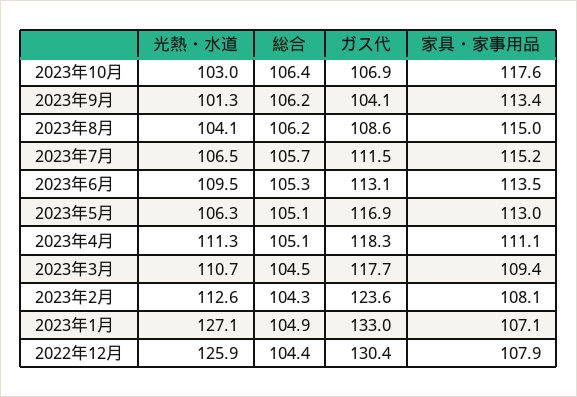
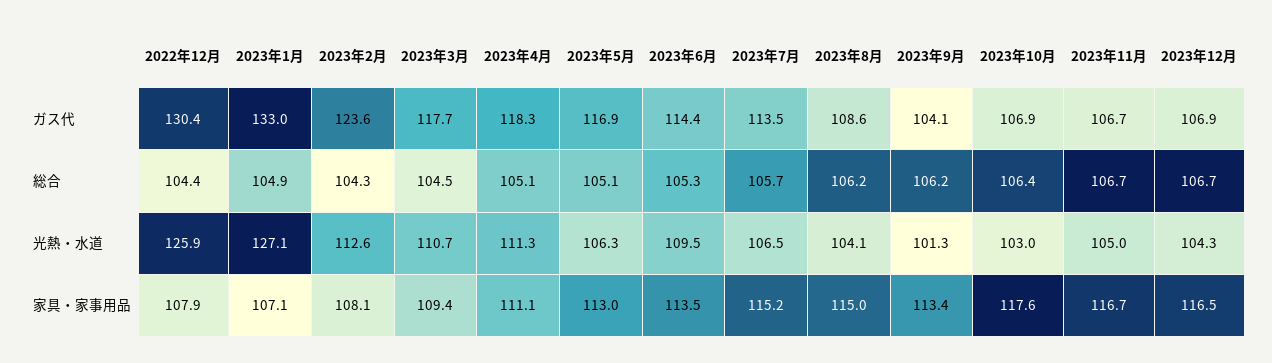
ガス代, 2023年7月: 111.5 -> 113.5
ガス代, 2023年6月: 113.1 -> 114.4
ガス代, 2023年11月: none -> 106.7
ガス代, 2023年12月: none -> 106.9
総合, 2023年11月: none -> 106.7
総合, 2023年12月: none -> 106.7
光熱・水道, 2023年11月: none -> 105
光熱・水道, 2023年12月: none -> 104.3
家具・家事用品, 2023年11月: none -> 116.7
家具・家事用品, 2023年12月: none -> 116.5

